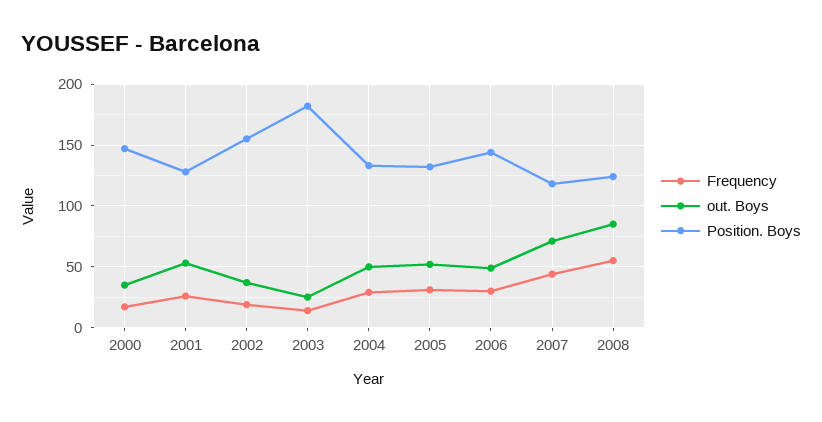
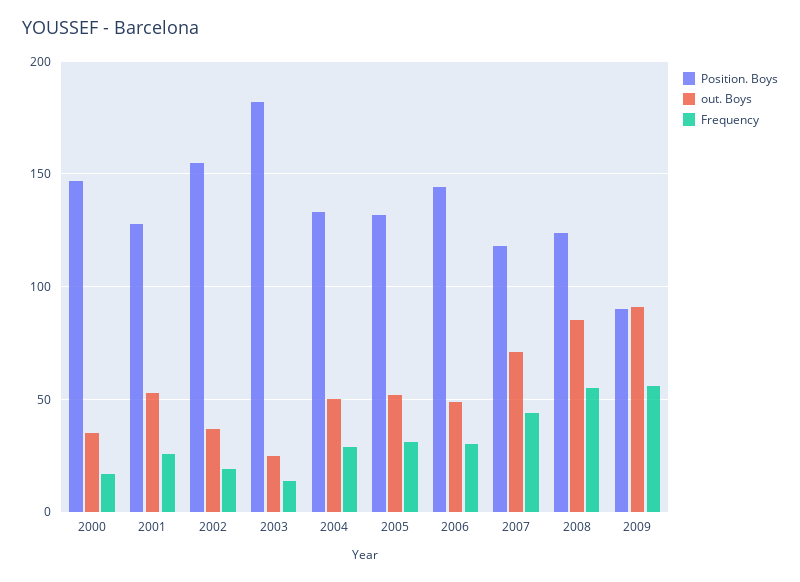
Position. Boys, 2009: none -> 90
out. Boys, 2009: none -> 90
Frequency, 2009: none -> 55

